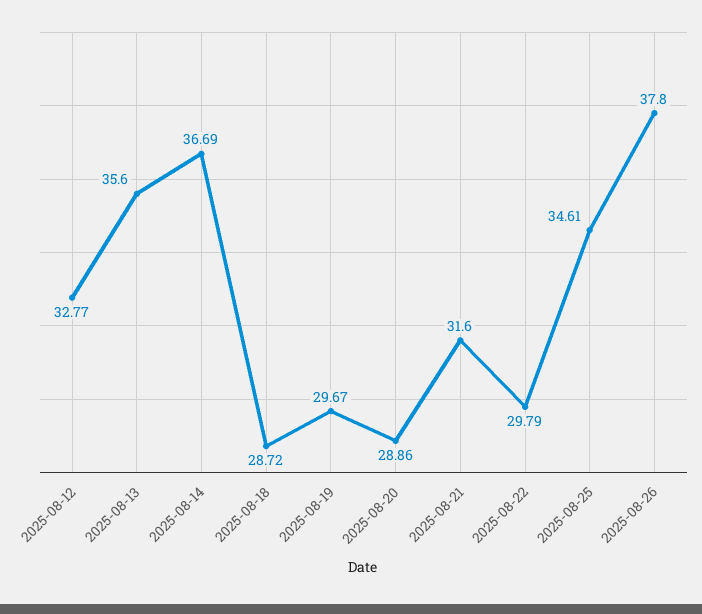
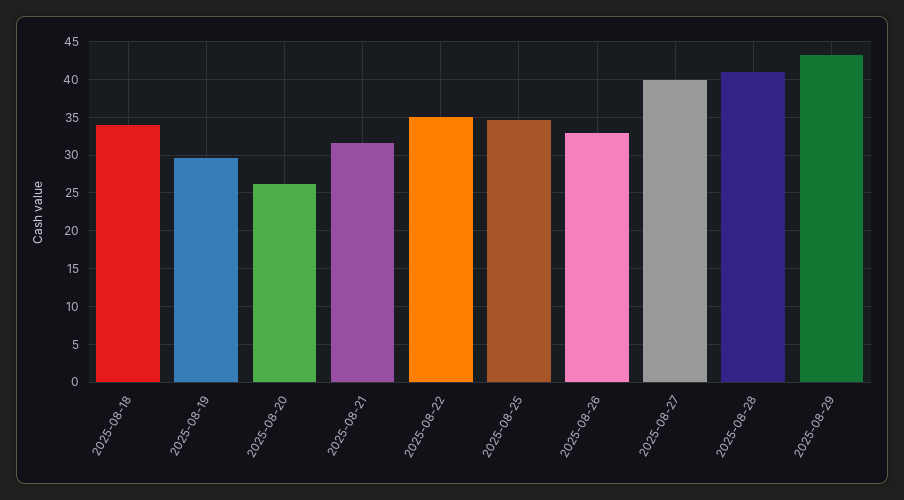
2025-08-12: 32.77 -> none
2025-08-13: 35.6 -> none
2025-08-14: 36.69 -> none
2025-08-18: 28.72 -> 34
2025-08-20: 28.86 -> 26
2025-08-22: 29.79 -> 35
2025-08-26: 37.8 -> 33
2025-08-27: none -> 40
2025-08-28: none -> 41
2025-08-29: none -> 43

